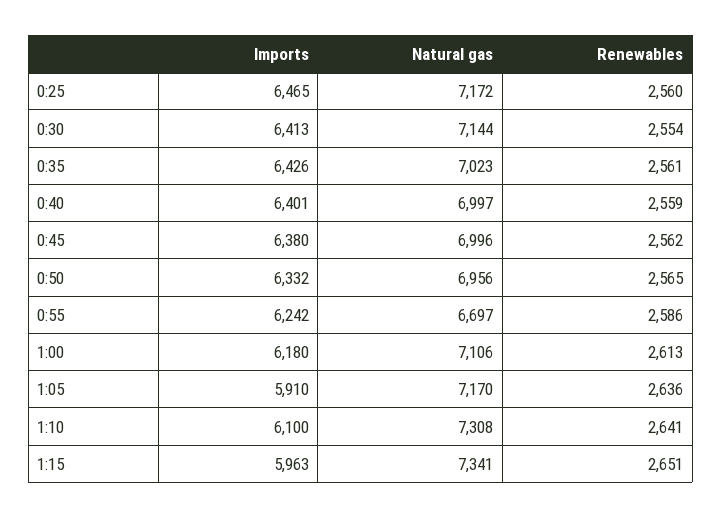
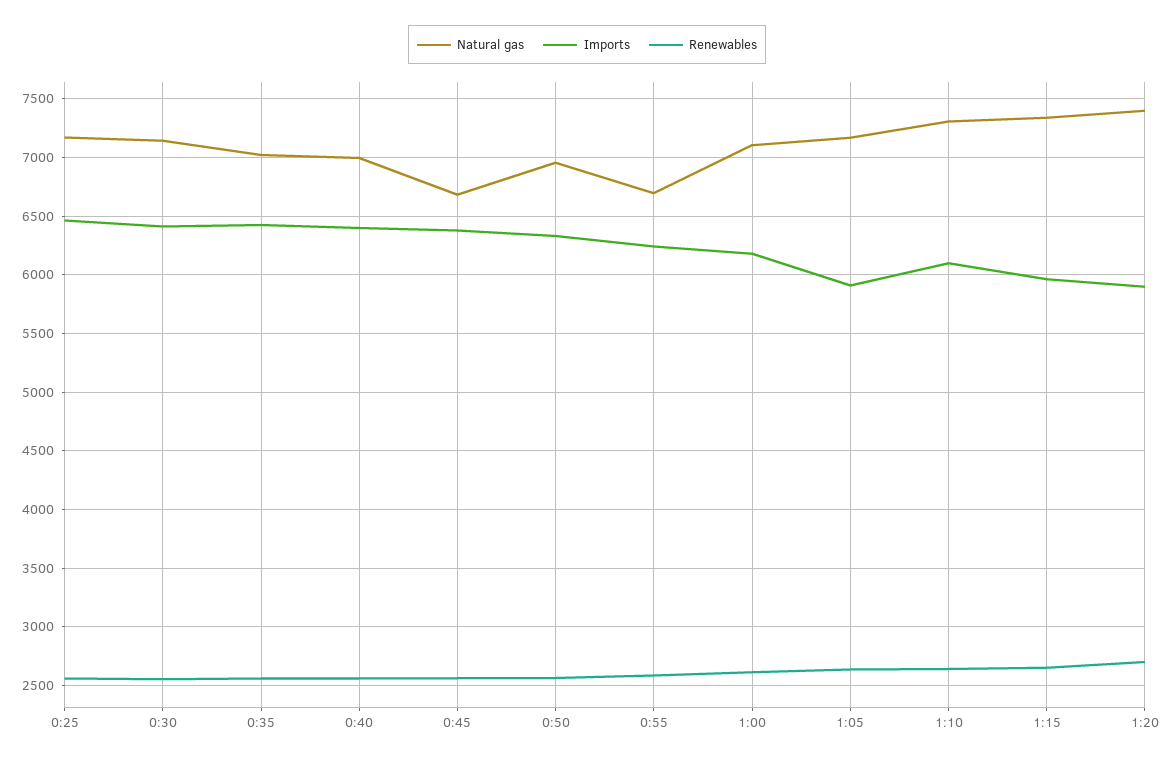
Natural gas, 0:45: 6996 -> 6700
Natural gas, 1:20: none -> 7400
Imports, 1:20: none -> 5900
Renewables, 1:20: none -> 2700

